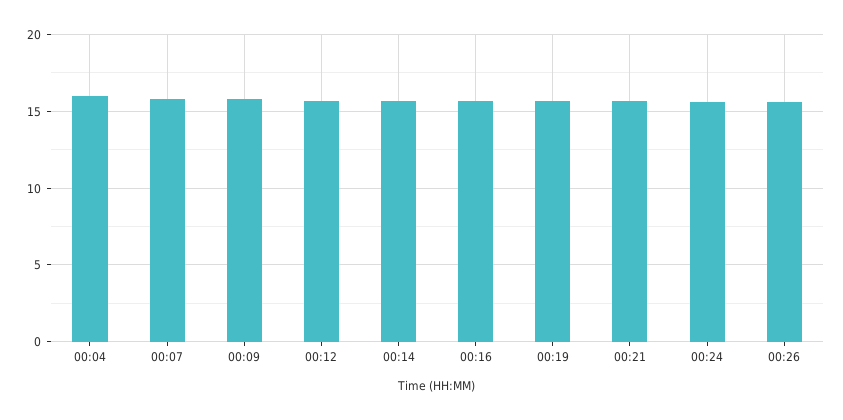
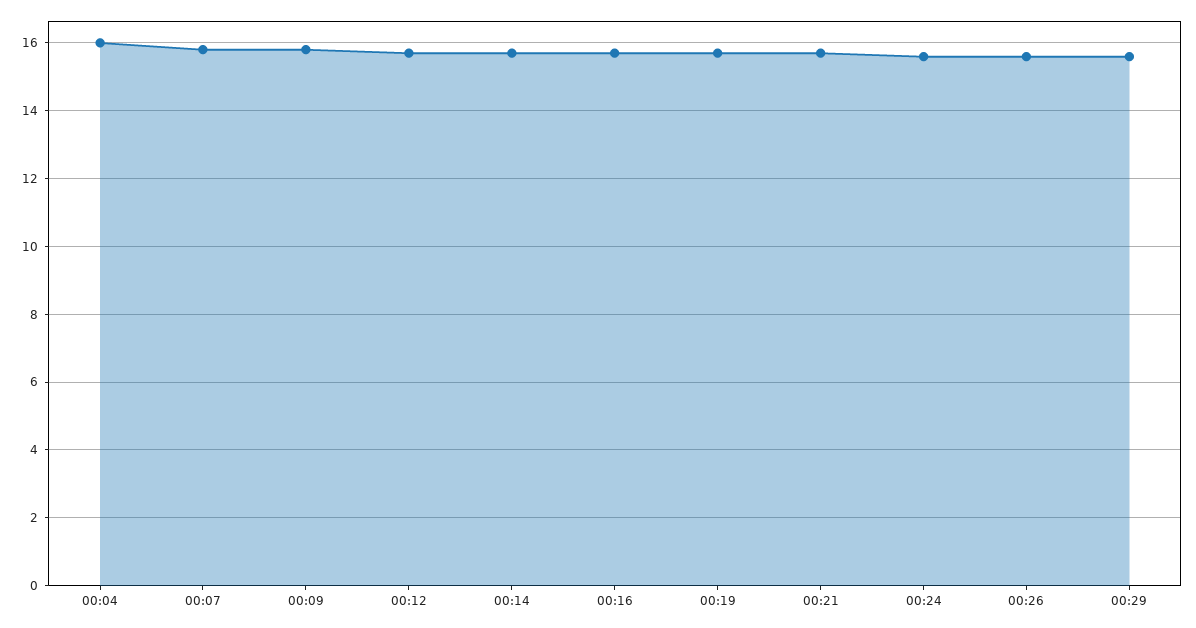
00:29: none -> 15.5

